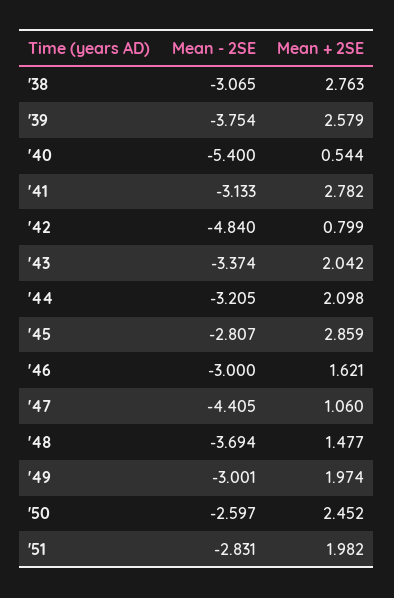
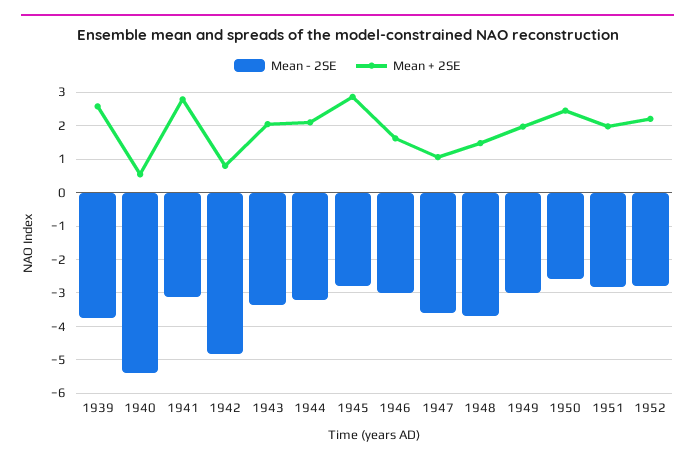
Mean - 2SE, '38: -3.065 -> none
Mean + 2SE, '38: 2.763 -> none
Mean - 2SE, '47: -4.405 -> -3.6
Mean - 2SE, 1952: none -> -2.8
Mean + 2SE, 1952: none -> 2.2

